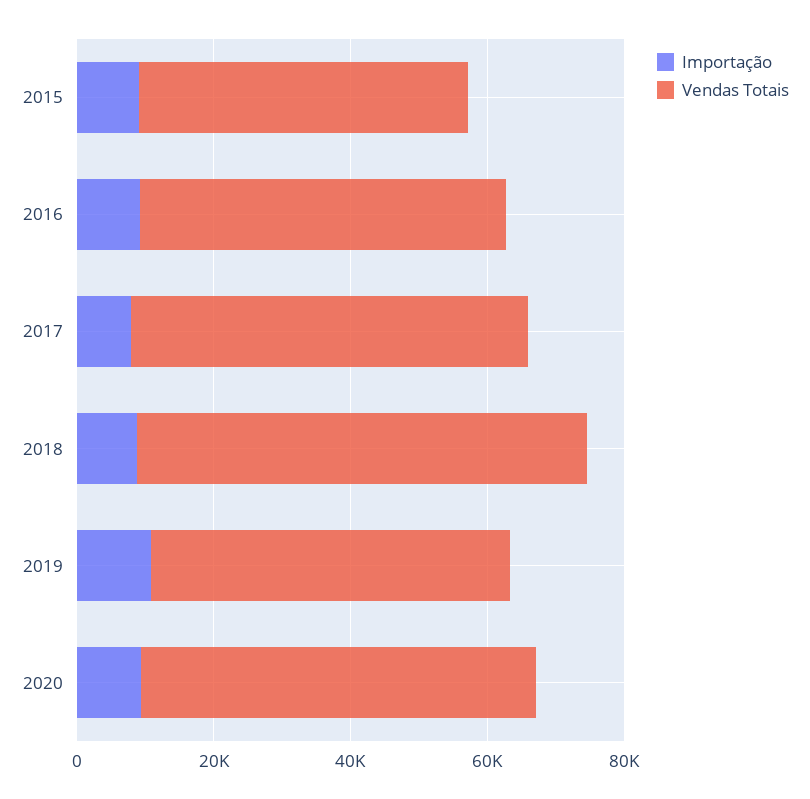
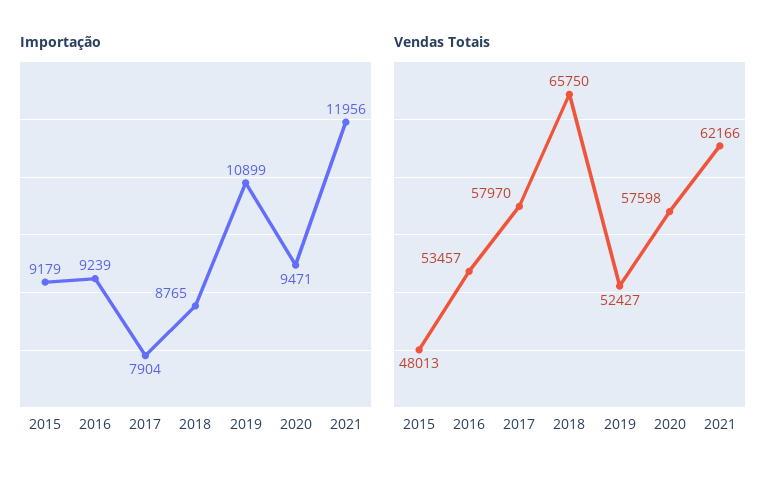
Importação, 2021: none -> 11956
Vendas Totais, 2021: none -> 62166

